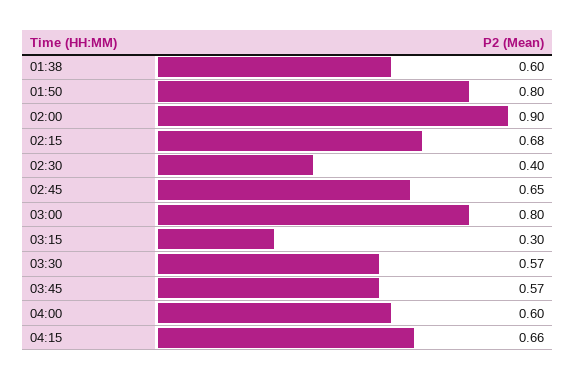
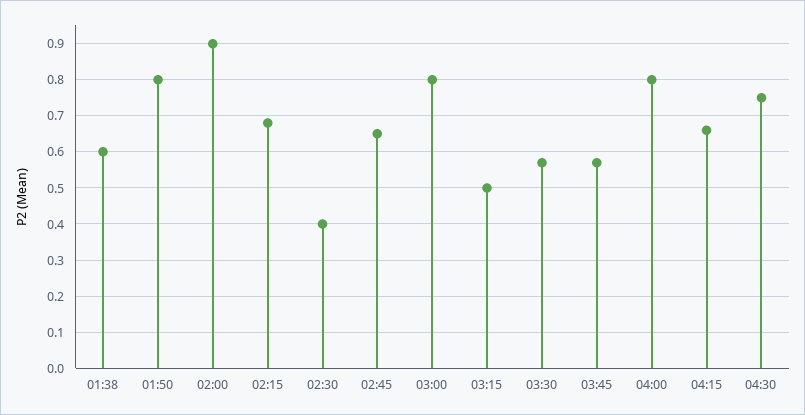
03:15: 0.3 -> 0.5
04:00: 0.6 -> 0.8
04:30: none -> 0.75

